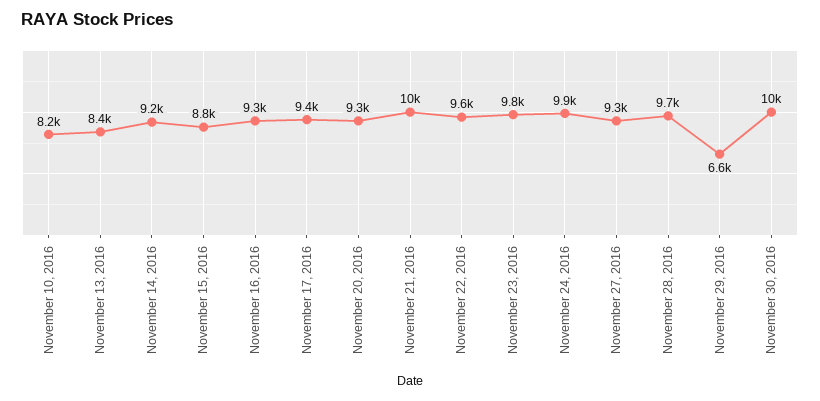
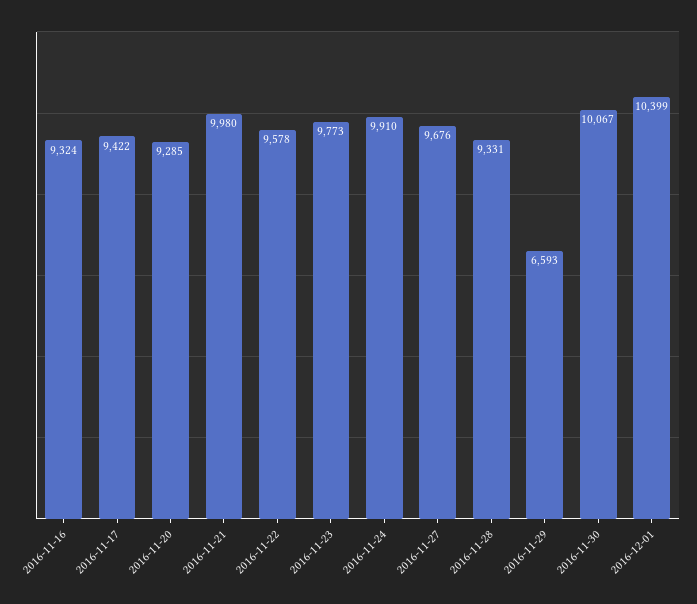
November 10, 2016: 8200 -> none
November 13, 2016: 8400 -> none
November 14, 2016: 9200 -> none
November 15, 2016: 8800 -> none
November 27, 2016: 9300 -> 9676
November 28, 2016: 9700 -> 9331
2016-12-01: none -> 10399

